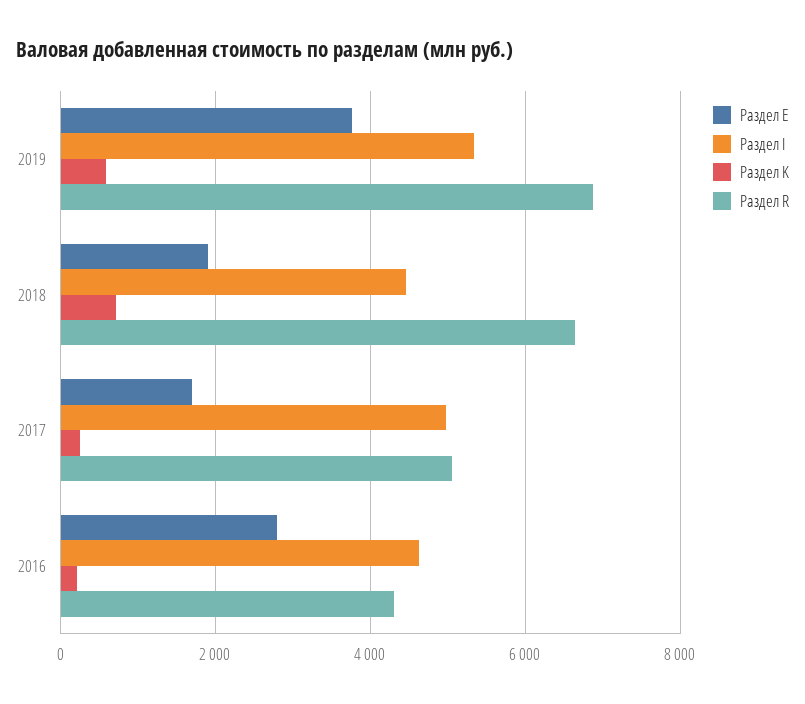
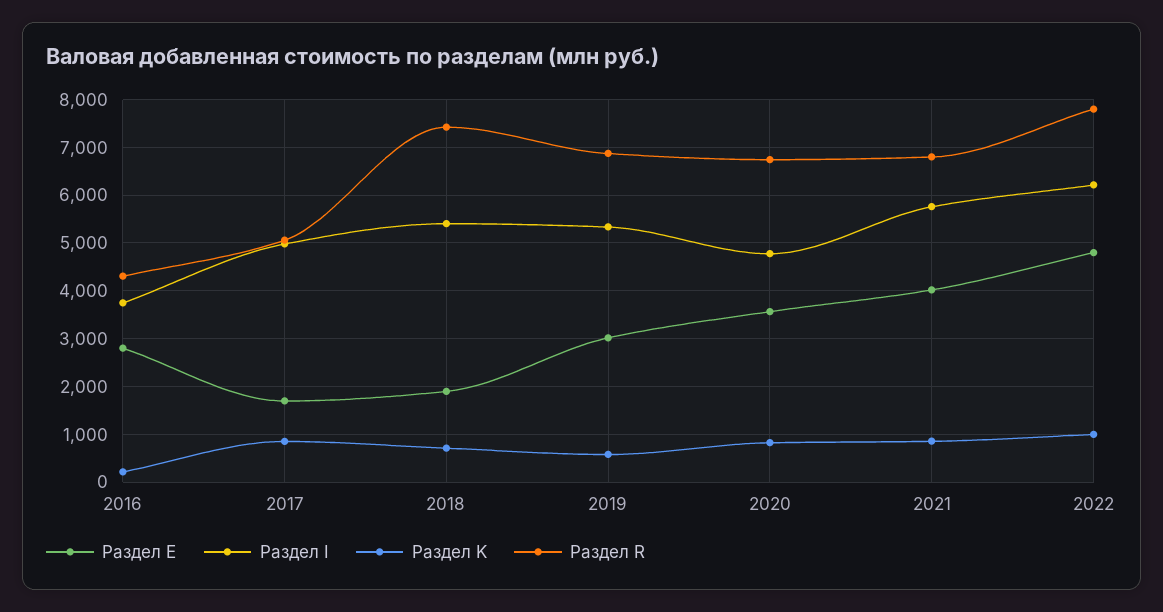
Раздел E, 2019: 3800 -> 3000
Раздел I, 2018: 4400 -> 5400
Раздел R, 2018: 6600 -> 7400
Раздел K, 2017: 200 -> 800
Раздел I, 2016: 4600 -> 3800
Раздел E, 2020: none -> 3600
Раздел I, 2020: none -> 4800
Раздел K, 2020: none -> 800
Раздел R, 2020: none -> 6800
Раздел E, 2021: none -> 4000
Раздел I, 2021: none -> 5800
Раздел K, 2021: none -> 800
Раздел R, 2021: none -> 6800
Раздел E, 2022: none -> 4800
Раздел I, 2022: none -> 6200
Раздел K, 2022: none -> 1000
Раздел R, 2022: none -> 7800

